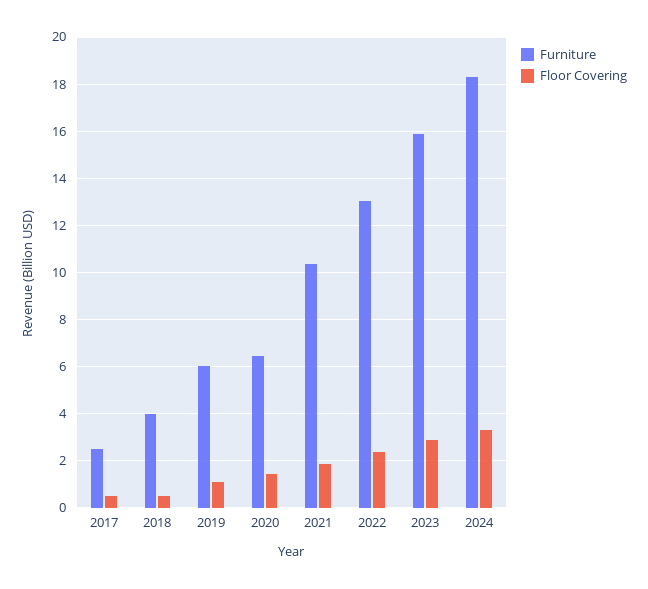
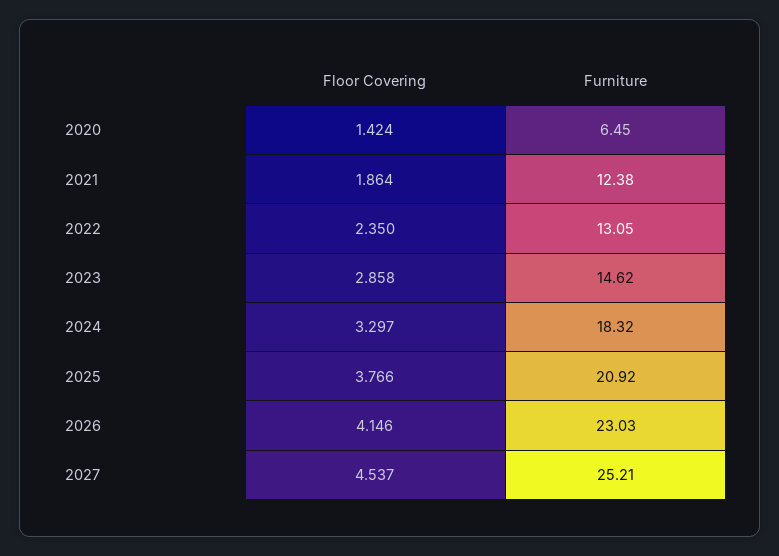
Furniture, 2017: 2.5 -> none
Floor Covering, 2017: 0.5 -> none
Furniture, 2018: 4 -> none
Floor Covering, 2018: 0.5 -> none
Furniture, 2019: 6 -> none
Floor Covering, 2019: 1 -> none
Furniture, 2021: 10.5 -> 12.38
Furniture, 2023: 16 -> 14.62
Floor Covering, 2025: none -> 3.766
Furniture, 2025: none -> 20.92
Floor Covering, 2026: none -> 4.146
Furniture, 2026: none -> 23.03
Floor Covering, 2027: none -> 4.537
Furniture, 2027: none -> 25.21

